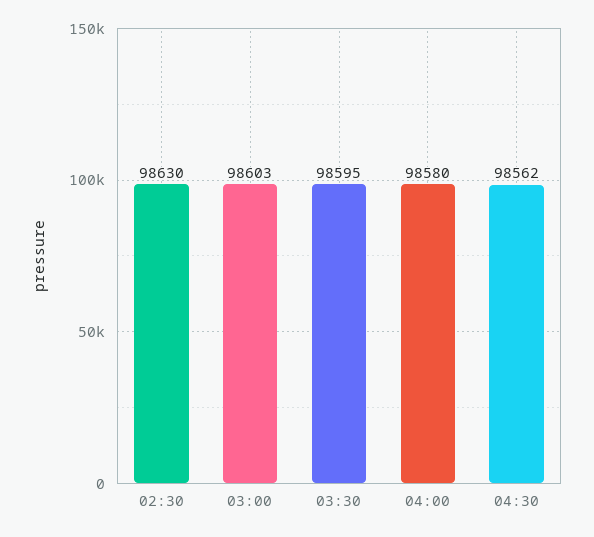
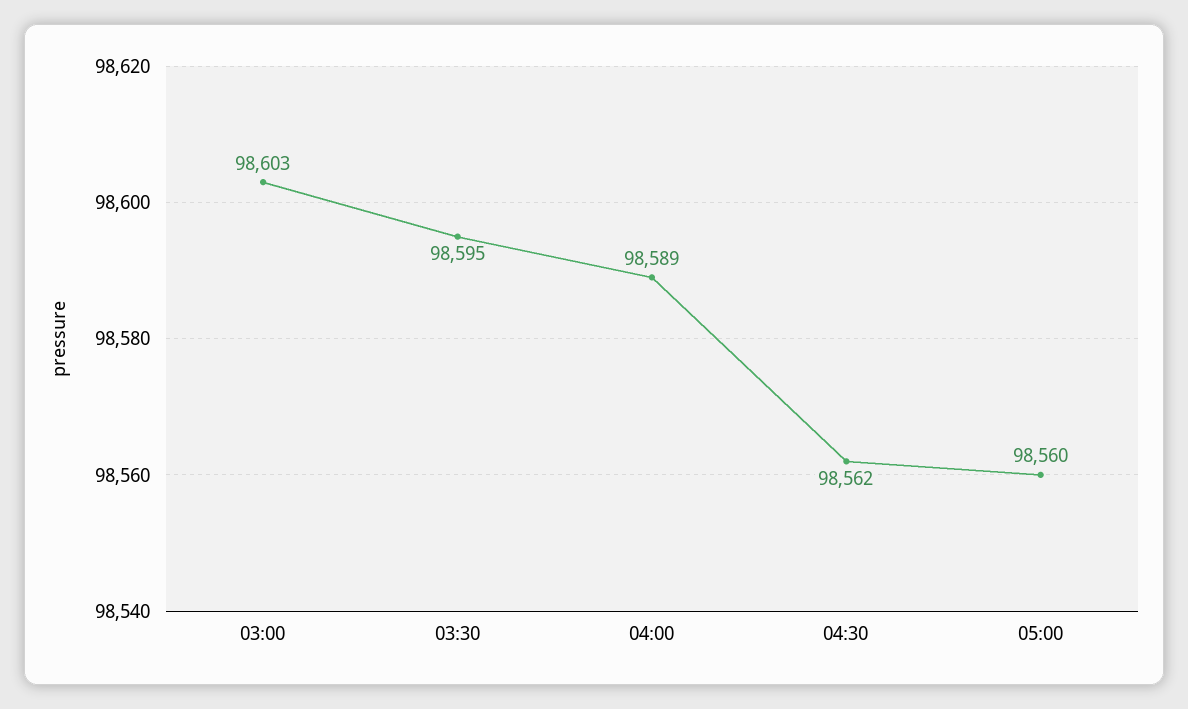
02:30: 98630 -> none
04:00: 98580 -> 98589
05:00: none -> 98560

